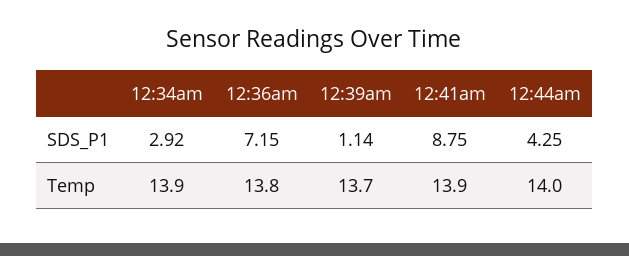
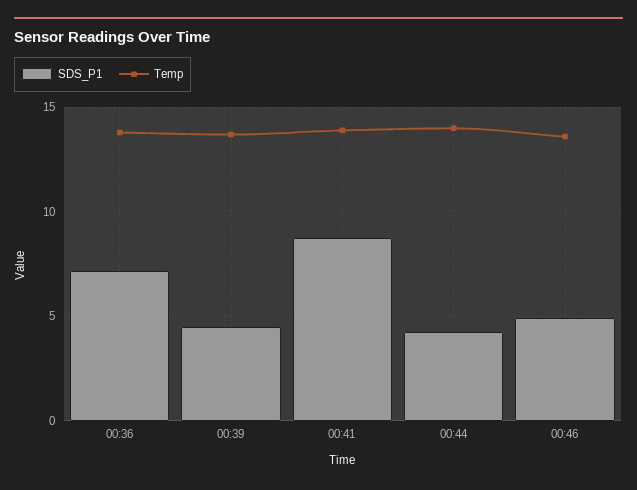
SDS_P1, 12:34am: 2.92 -> none
SDS_P1, 12:39am: 1.14 -> 4.5
Temp, 12:34am: 13.9 -> none
SDS_P1, 00:46: none -> 5
Temp, 00:46: none -> 13.5

